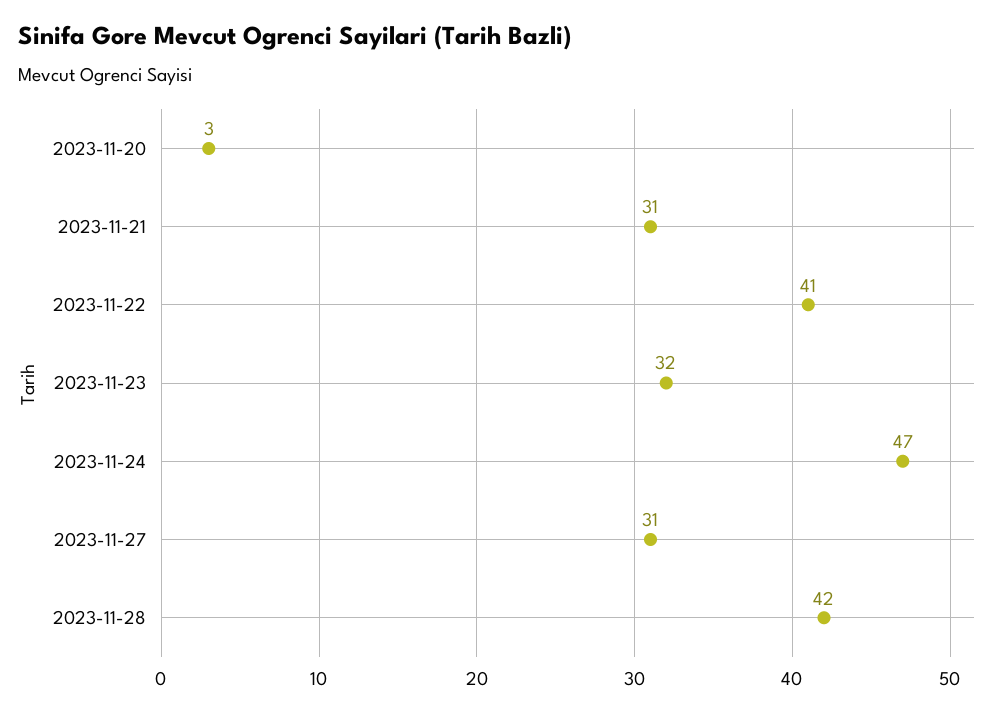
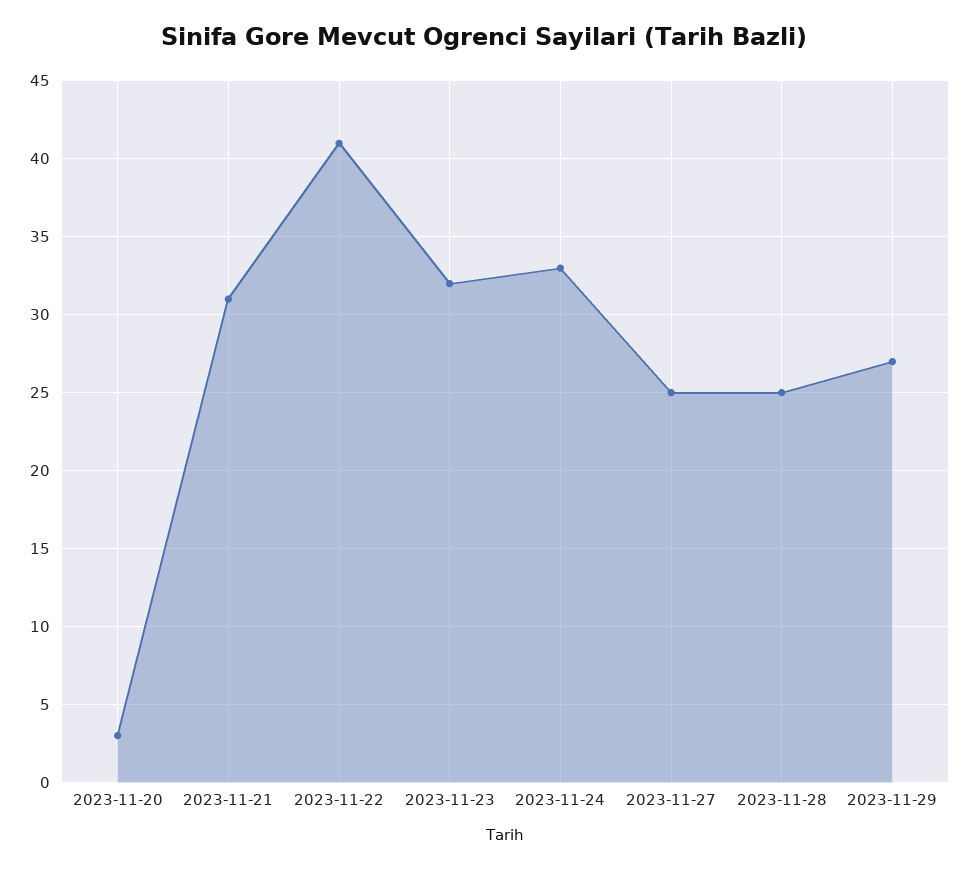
2023-11-24: 47 -> 33
2023-11-27: 31 -> 25
2023-11-28: 42 -> 25
2023-11-29: none -> 27

